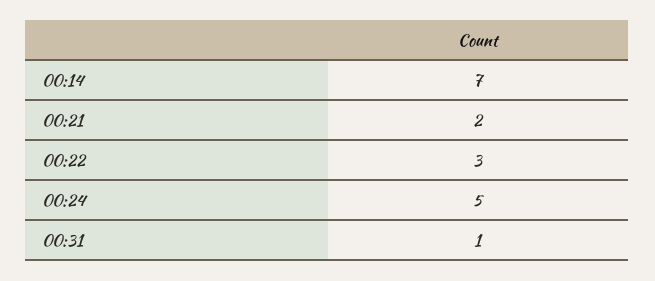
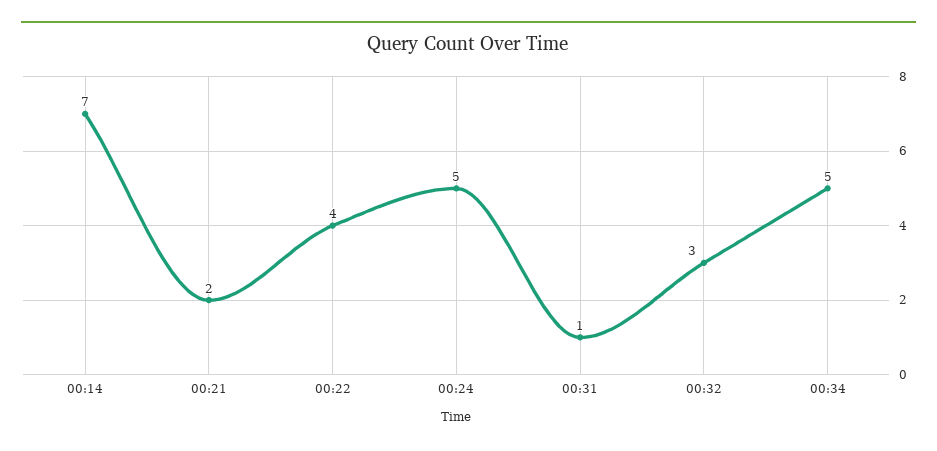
00:22: 3 -> 4
00:32: none -> 3
00:34: none -> 5

